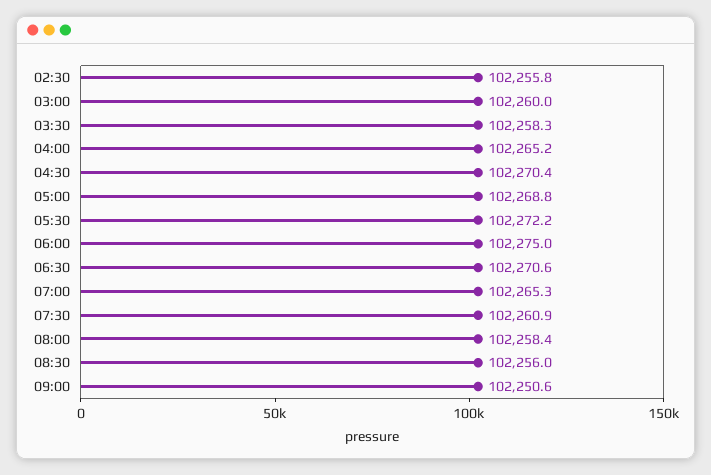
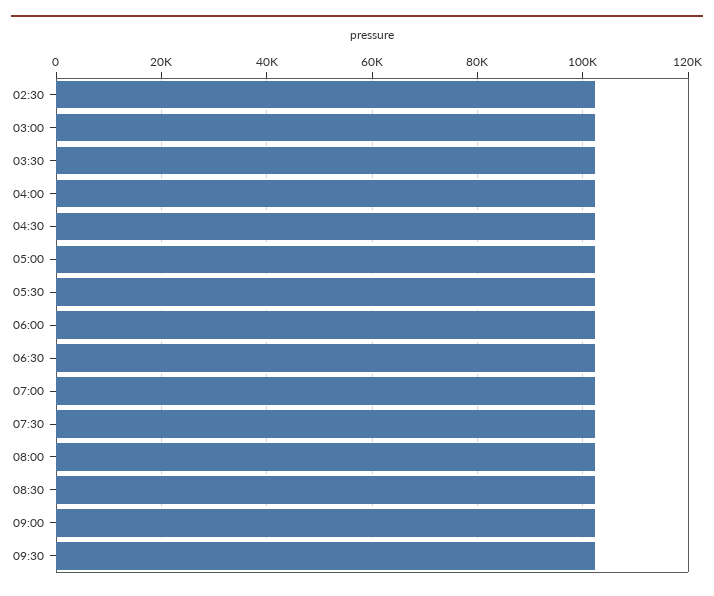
09:30: none -> 102000

